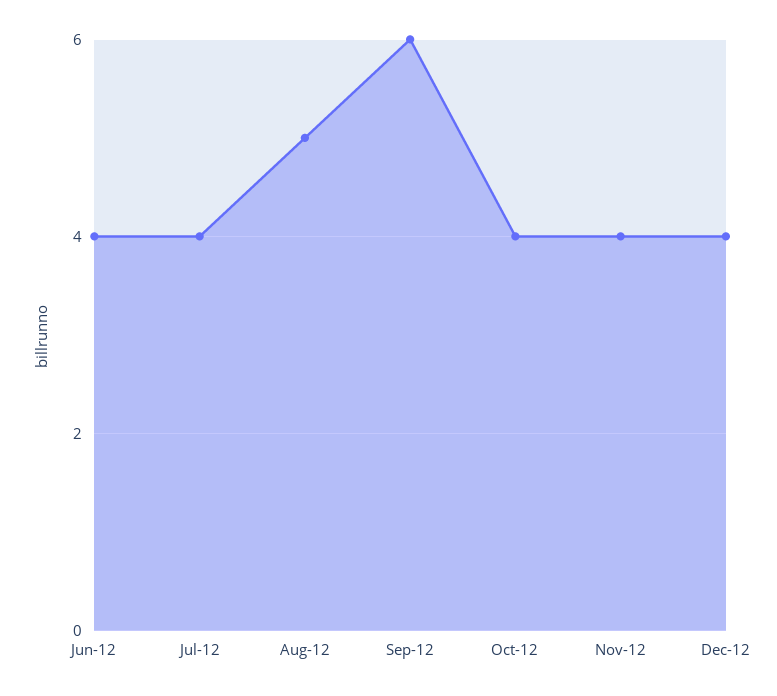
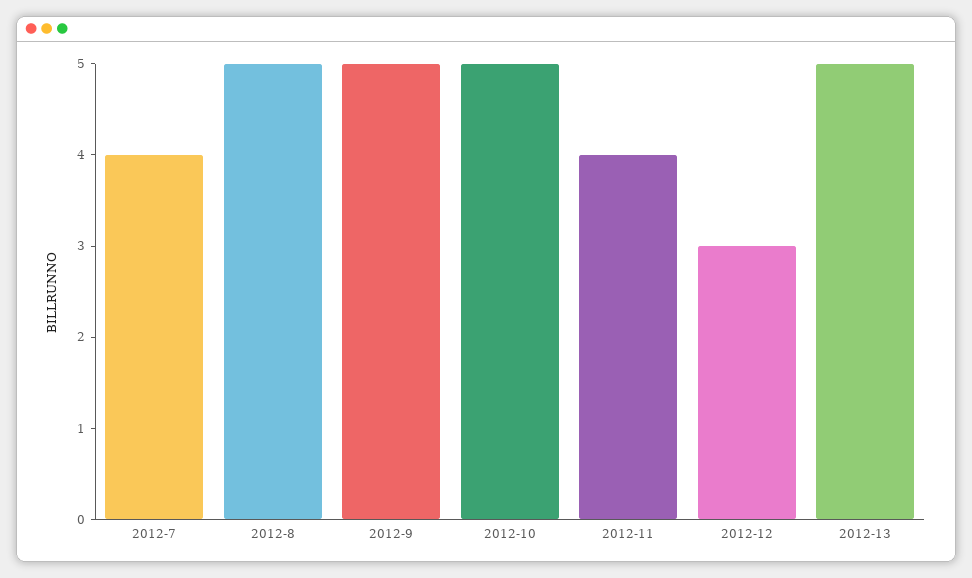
Jun-12: 4 -> none
Sep-12: 6 -> 5
Oct-12: 4 -> 5
Dec-12: 4 -> 3
2012-13: none -> 5

